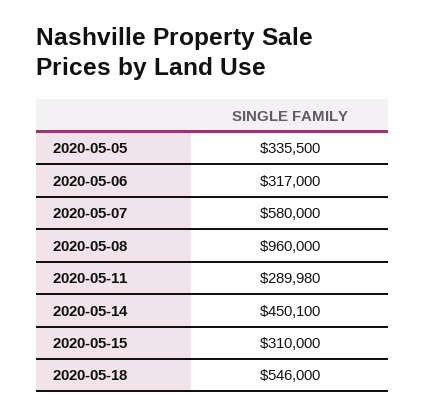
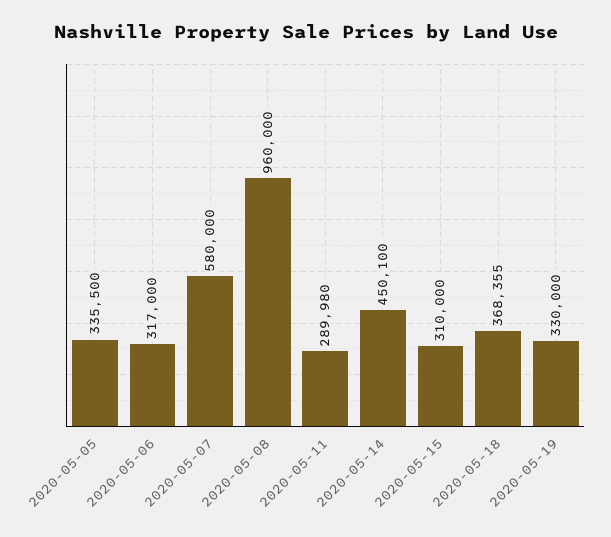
2020-05-18: 546000 -> 368355
2020-05-19: none -> 330000

